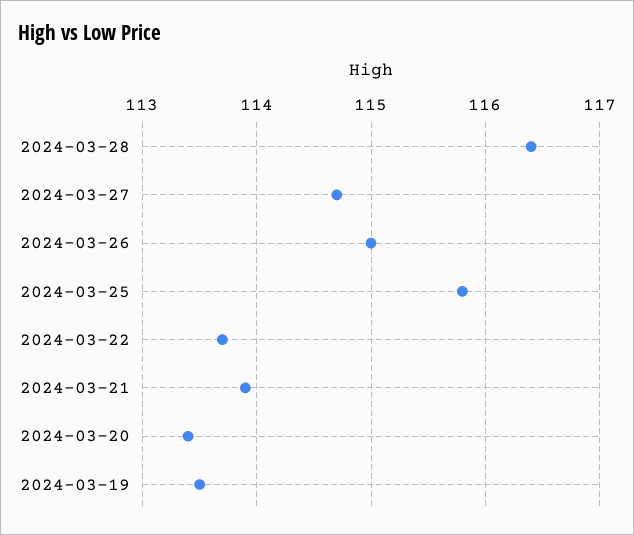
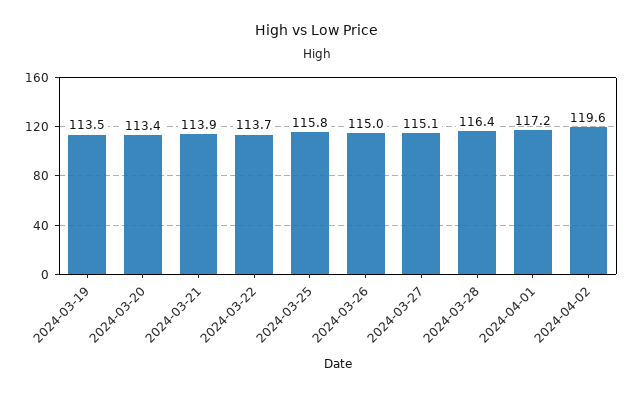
2024-03-27: 114.7 -> 115.1
2024-04-01: none -> 117.2
2024-04-02: none -> 119.6

